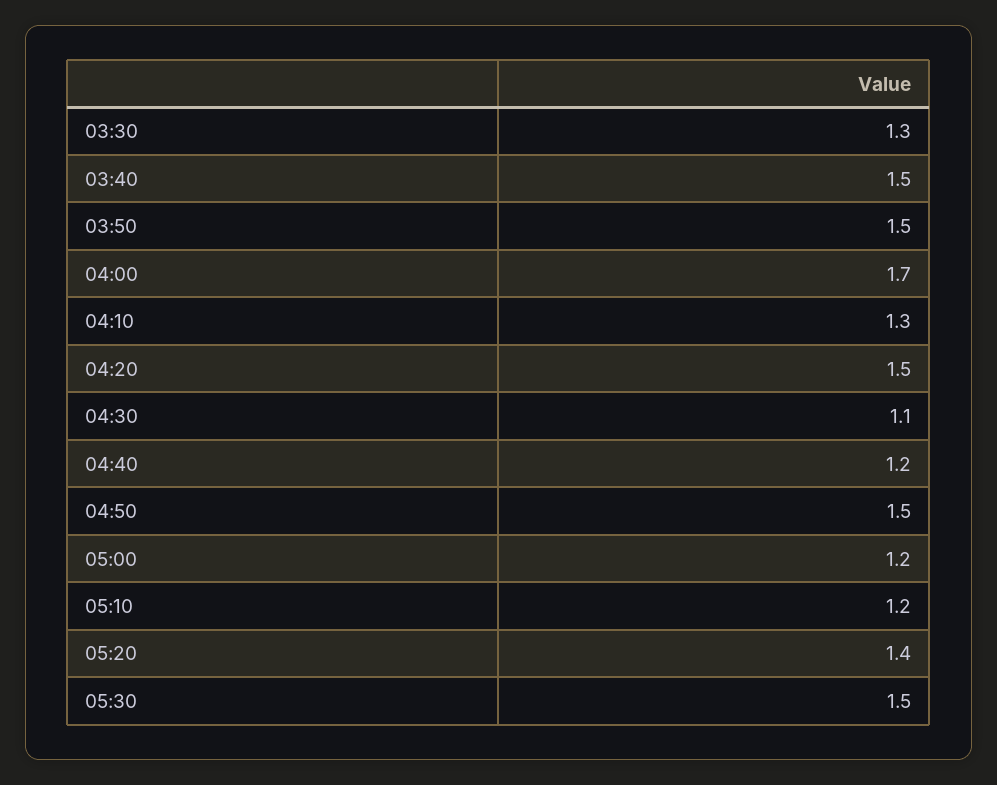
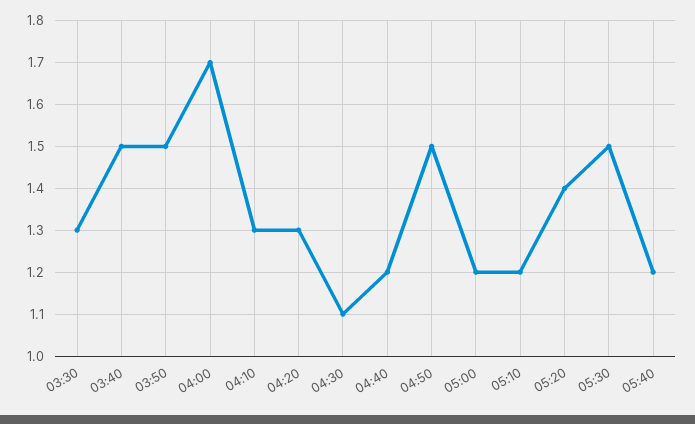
04:20: 1.5 -> 1.3
05:40: none -> 1.2

